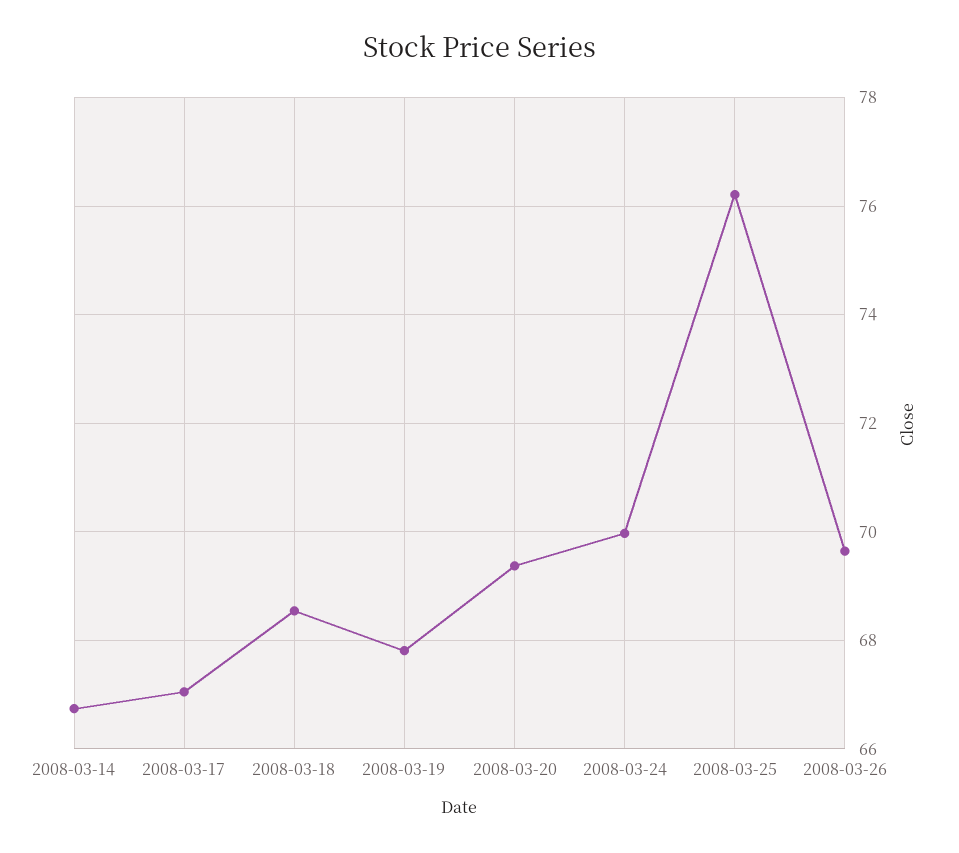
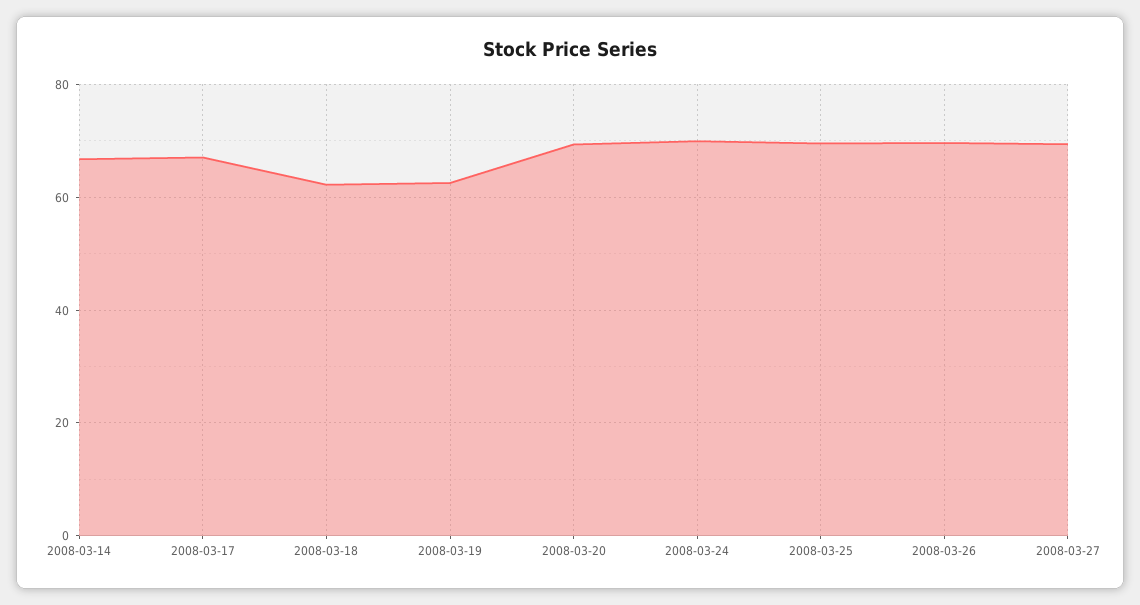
2008-03-18: 68.6 -> 62
2008-03-19: 67.8 -> 62
2008-03-25: 76.2 -> 70
2008-03-27: none -> 70

